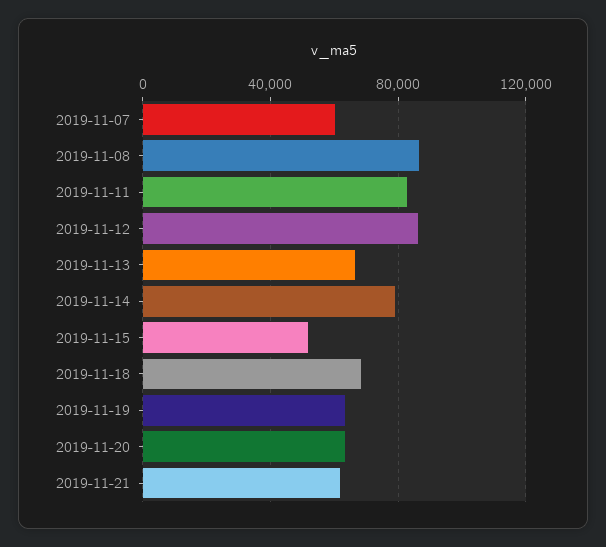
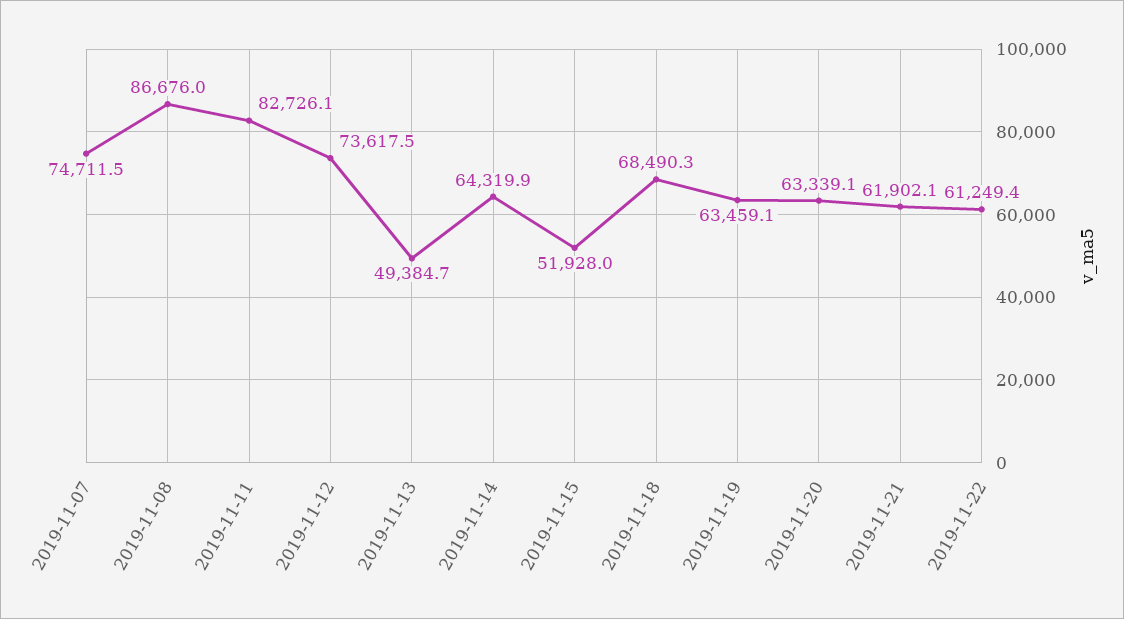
2019-11-07: 60000 -> 74711.5
2019-11-12: 85000 -> 73617.5
2019-11-13: 65000 -> 49384.7
2019-11-14: 80000 -> 64319.9
2019-11-22: none -> 61249.4

